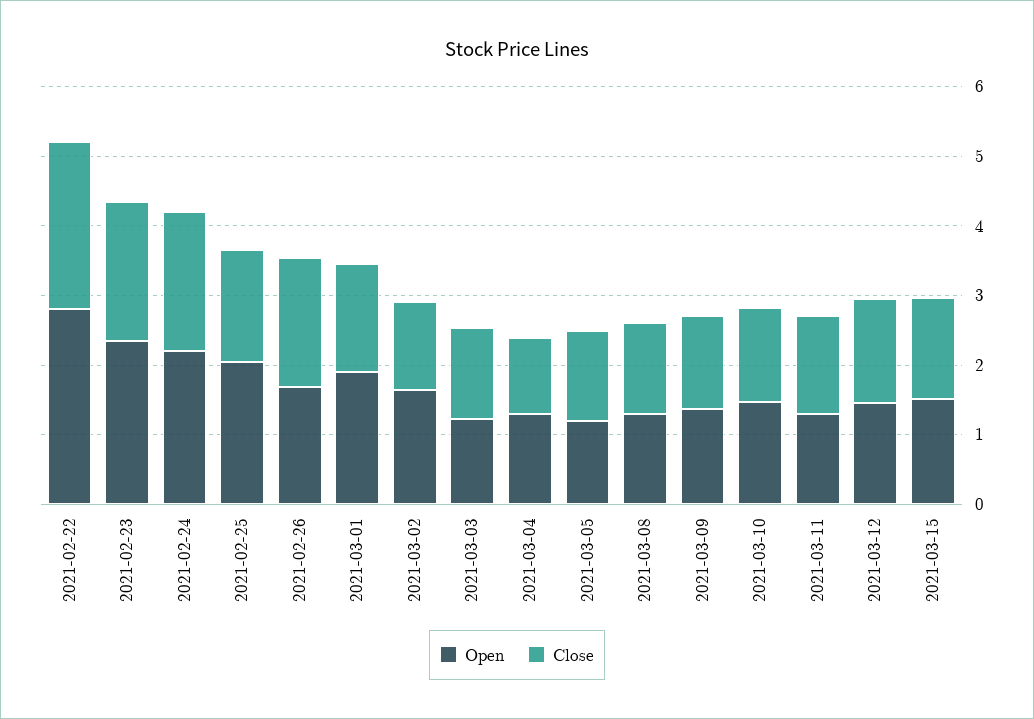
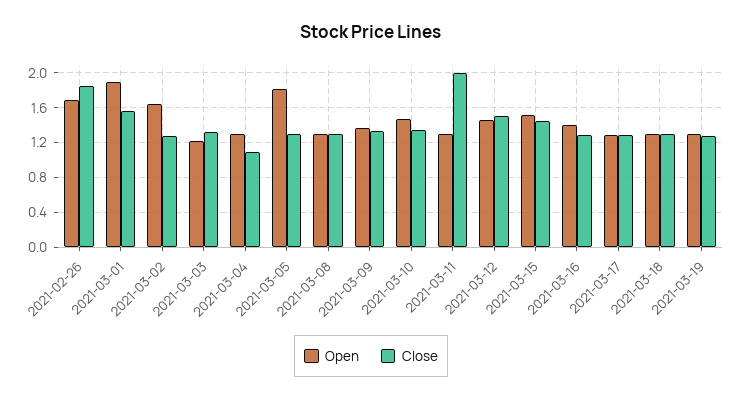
Open, 2021-02-22: 2.8 -> none
Close, 2021-02-22: 2.4 -> none
Open, 2021-02-23: 2.4 -> none
Close, 2021-02-23: 2 -> none
Open, 2021-02-24: 2.2 -> none
Close, 2021-02-24: 2 -> none
Open, 2021-02-25: 2 -> none
Close, 2021-02-25: 1.6 -> none
Open, 2021-03-05: 1.2 -> 1.8
Close, 2021-03-11: 1.4 -> 2
Open, 2021-03-16: none -> 1.4
Close, 2021-03-16: none -> 1.3
Open, 2021-03-17: none -> 1.3
Close, 2021-03-17: none -> 1.3
Open, 2021-03-18: none -> 1.3
Close, 2021-03-18: none -> 1.3
Open, 2021-03-19: none -> 1.3
Close, 2021-03-19: none -> 1.3

